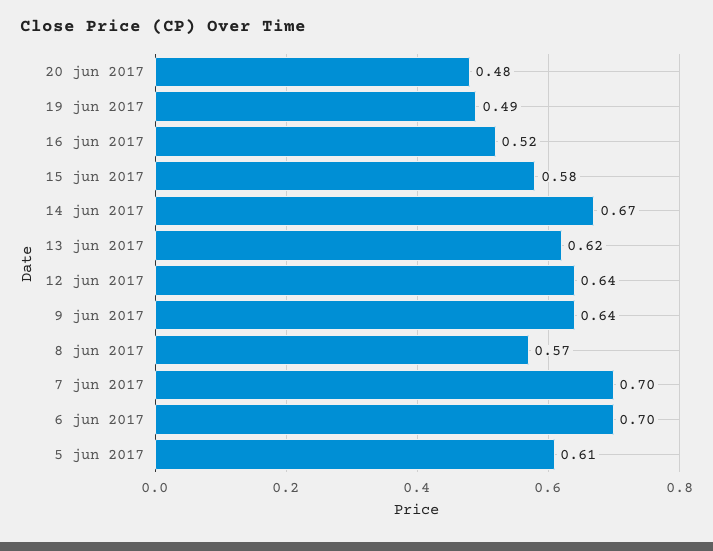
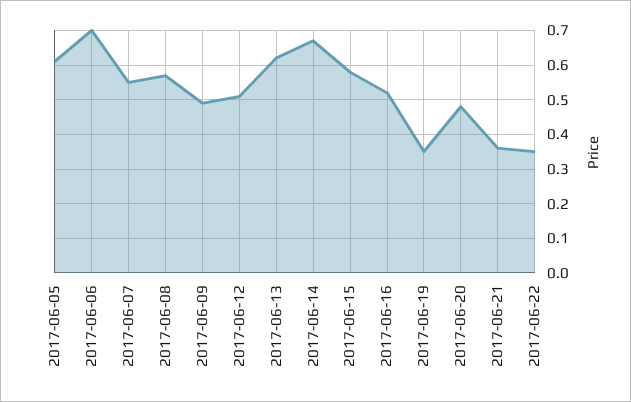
19 jun 2017: 0.49 -> 0.35
12 jun 2017: 0.64 -> 0.5
9 jun 2017: 0.64 -> 0.5
7 jun 2017: 0.7 -> 0.55
2017-06-21: none -> 0.35
2017-06-22: none -> 0.35

